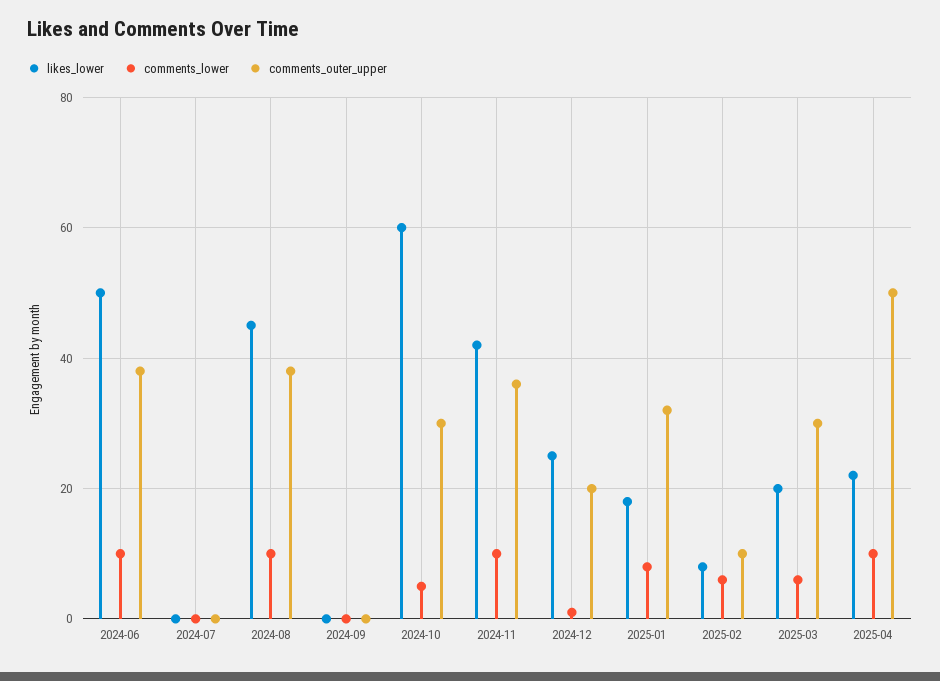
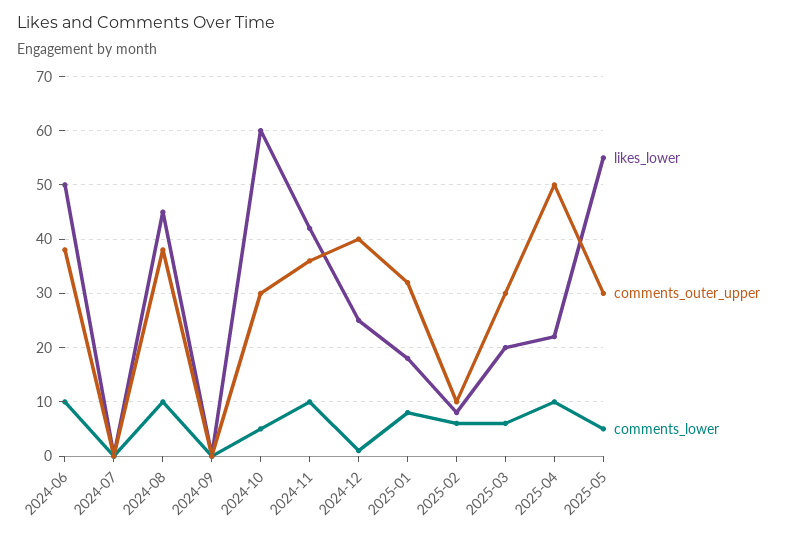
comments_outer_upper, 2024-12: 20 -> 40
likes_lower, 2025-05: none -> 55
comments_outer_upper, 2025-05: none -> 30
comments_lower, 2025-05: none -> 5

